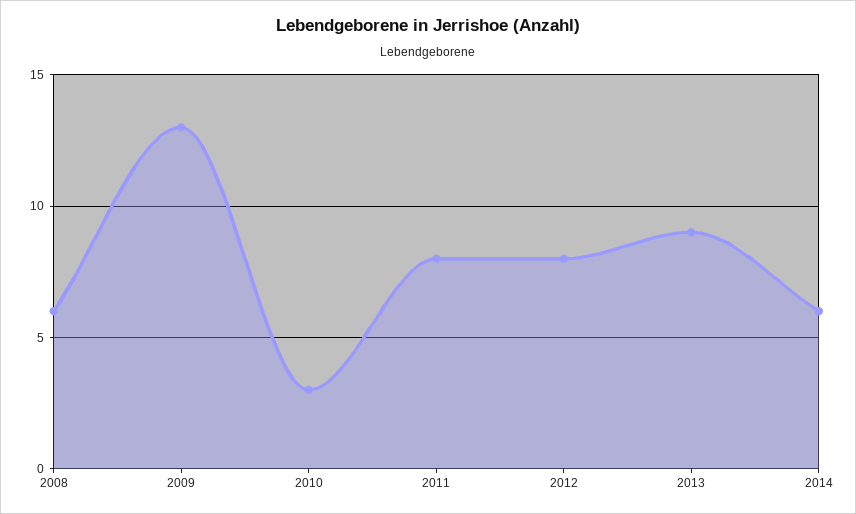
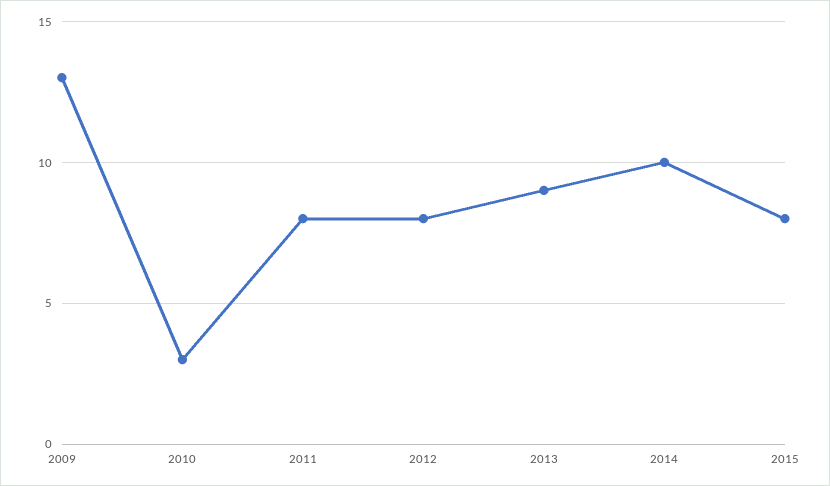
2008: 6 -> none
2014: 6 -> 10
2015: none -> 8

